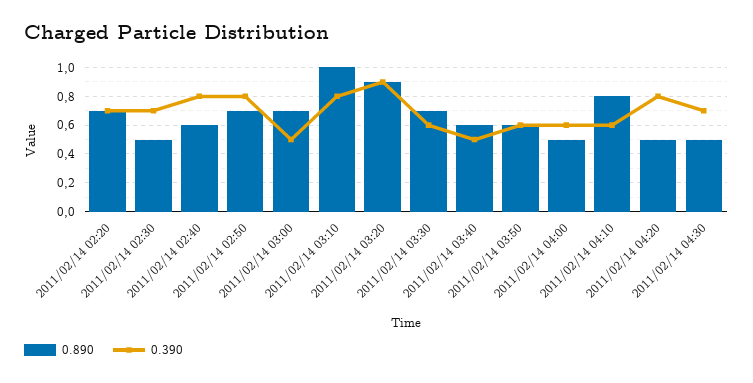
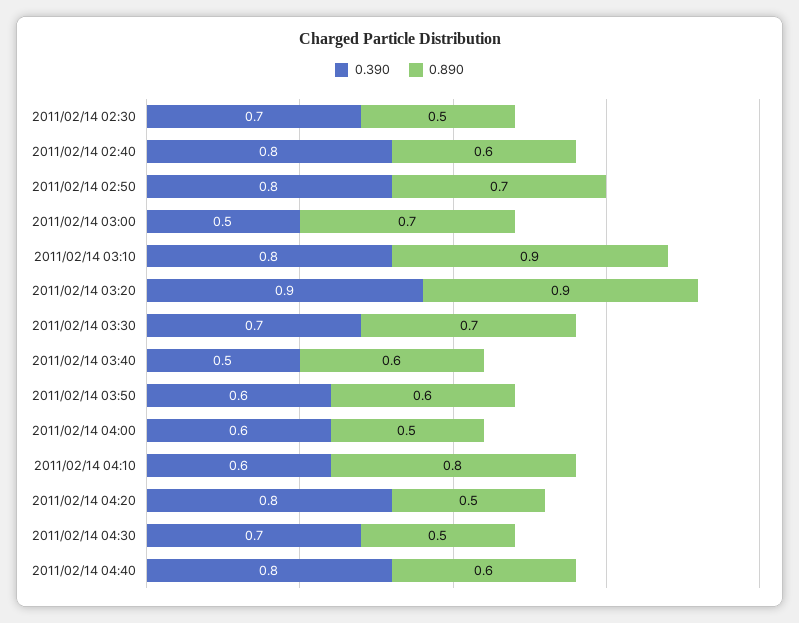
0.890, 2011/02/14 02:20: 0.7 -> none
0.390, 2011/02/14 02:20: 0.7 -> none
0.890, 2011/02/14 03:10: 1 -> 0.9
0.390, 2011/02/14 03:30: 0.6 -> 0.7
0.390, 2011/02/14 04:40: none -> 0.8
0.890, 2011/02/14 04:40: none -> 0.6

